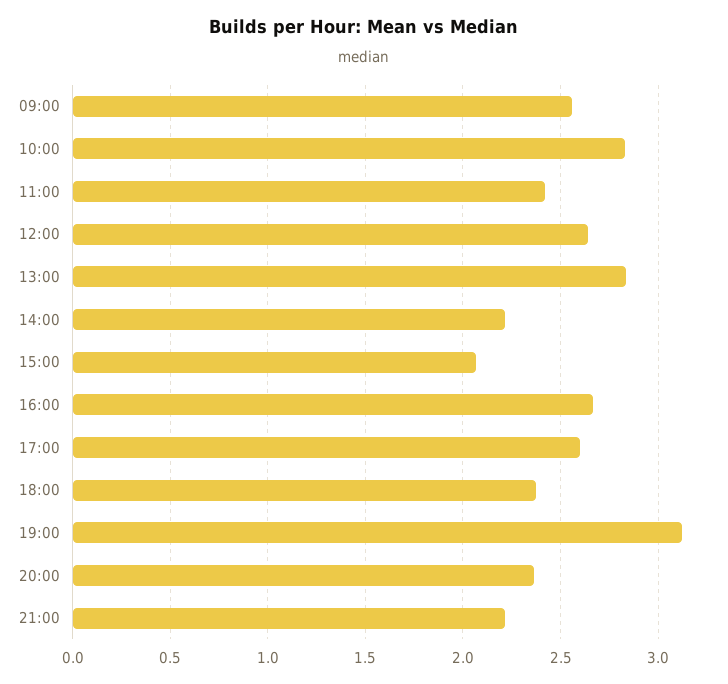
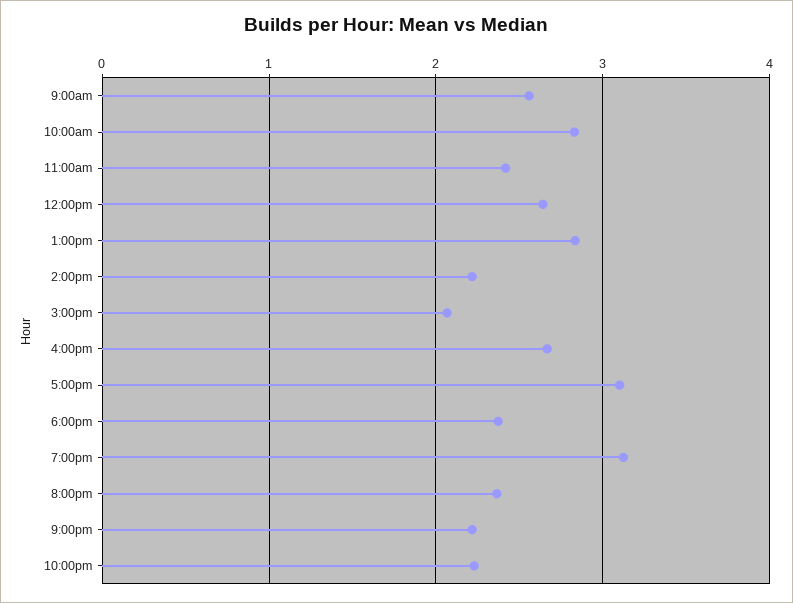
17:00: 2.6 -> 3.1
10:00pm: none -> 2.2

